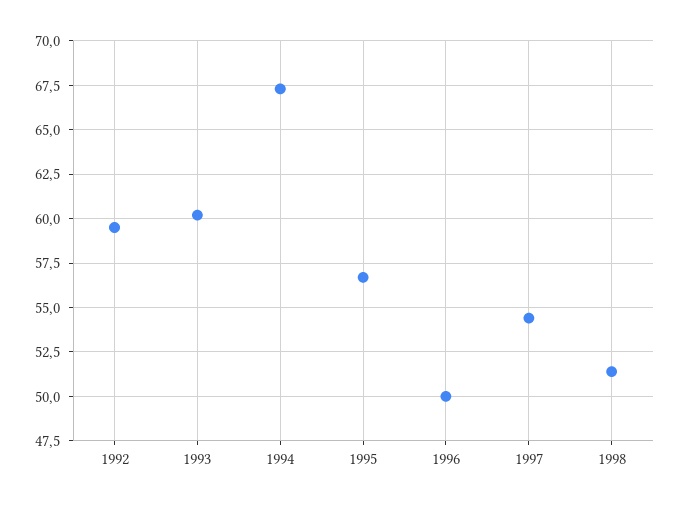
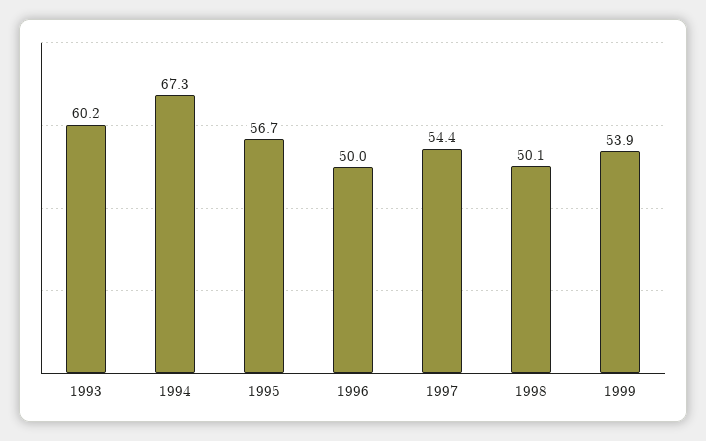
1992: 59.5 -> none
1998: 51.5 -> 50.1
1999: none -> 53.9

